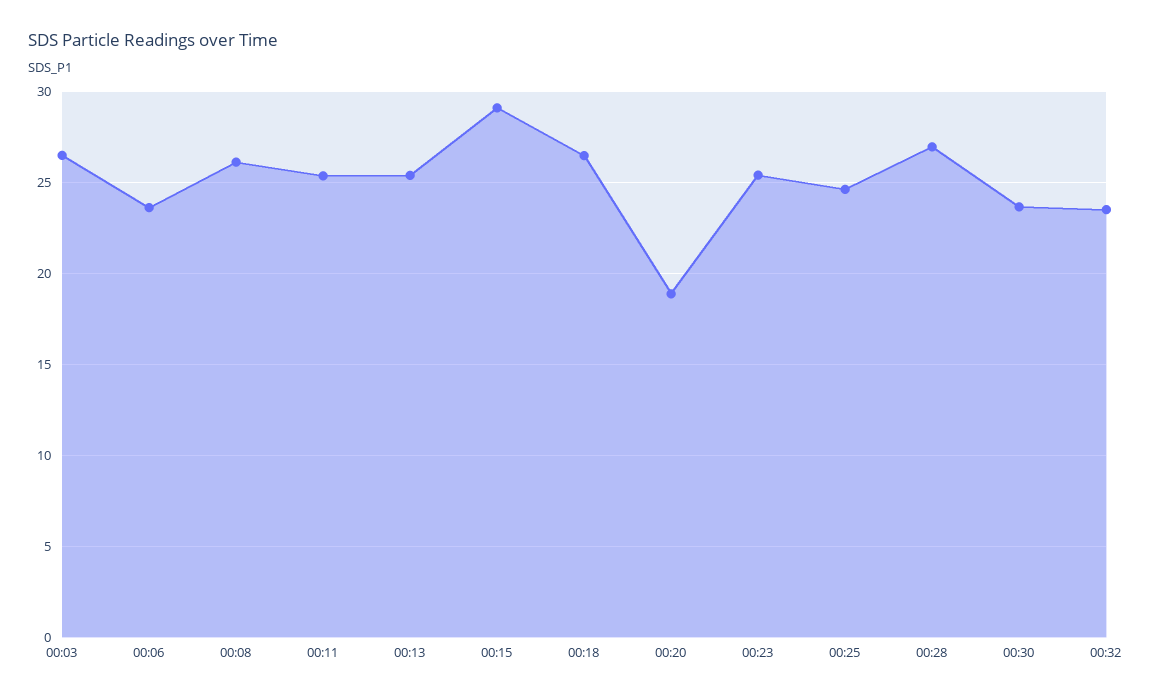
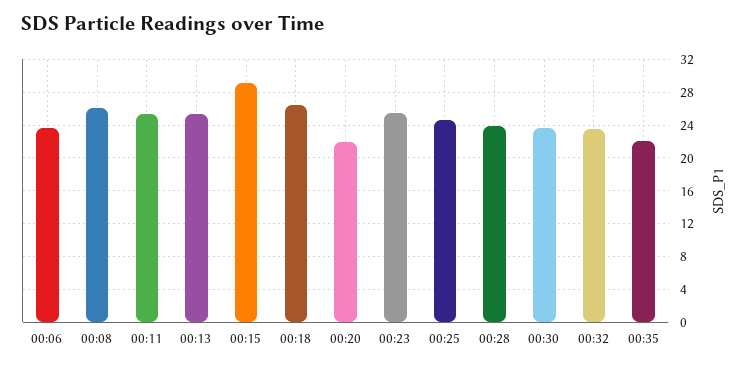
00:03: 26.5 -> none
00:20: 19 -> 22
00:28: 27 -> 24
00:35: none -> 22

